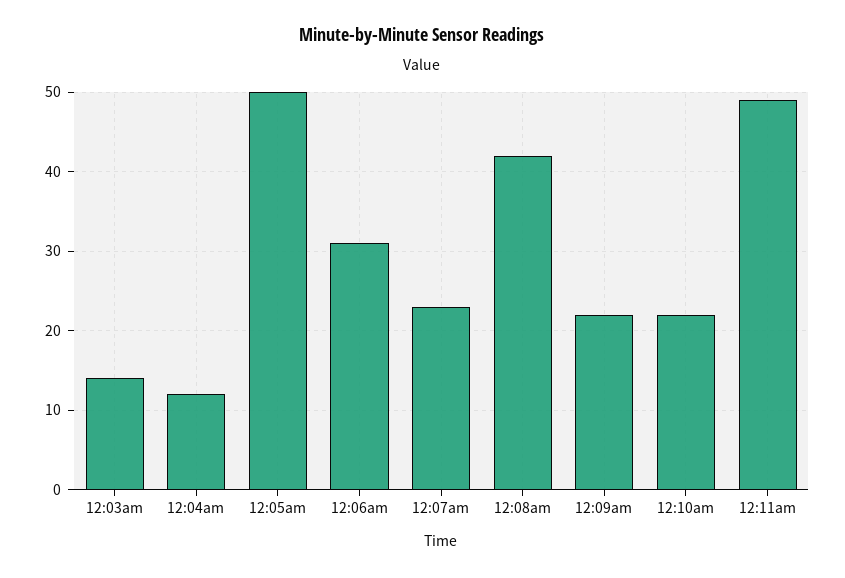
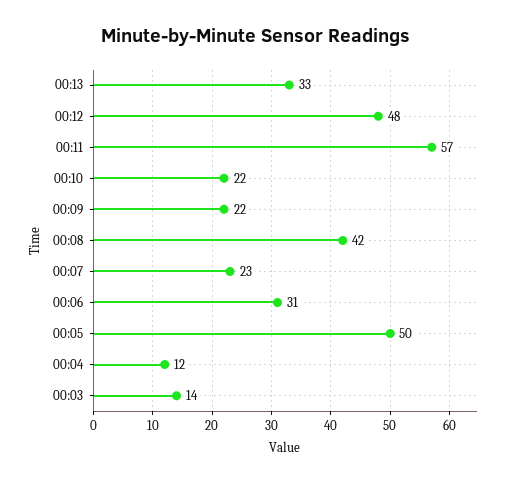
12:11am: 49 -> 57
00:13: none -> 33
00:12: none -> 48

